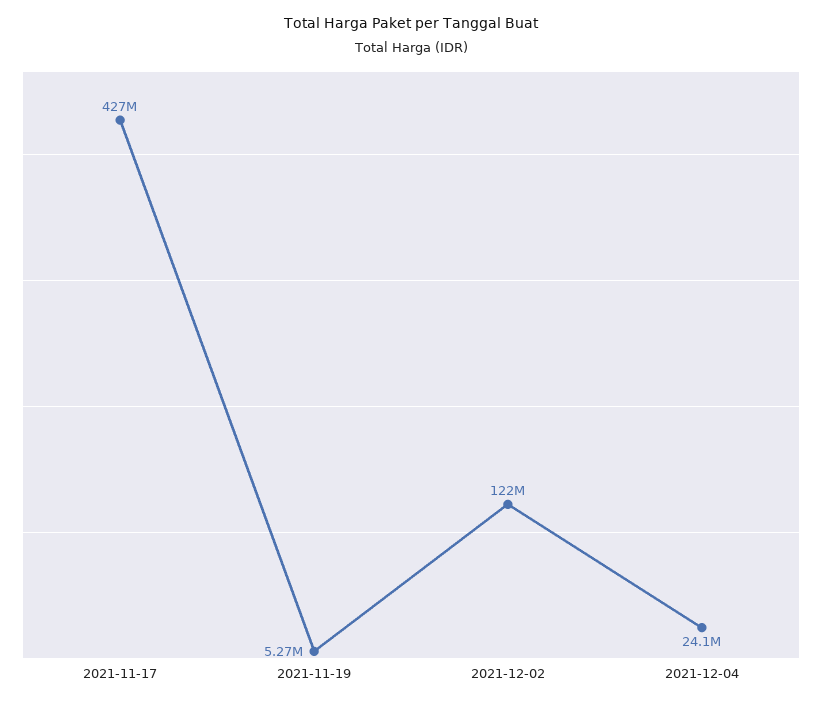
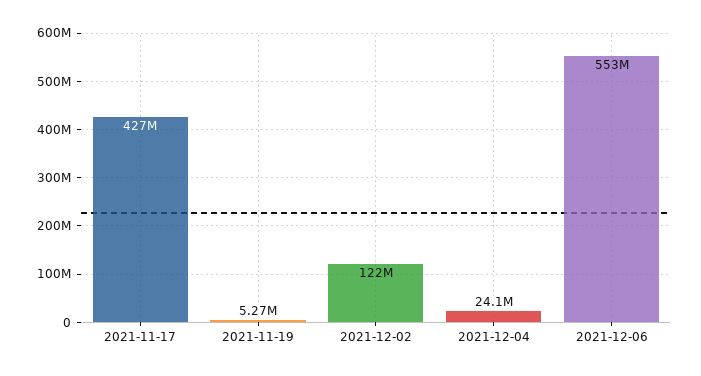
2021-12-06: none -> 553000000

